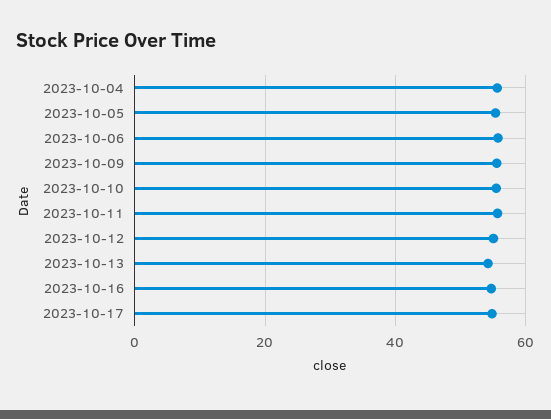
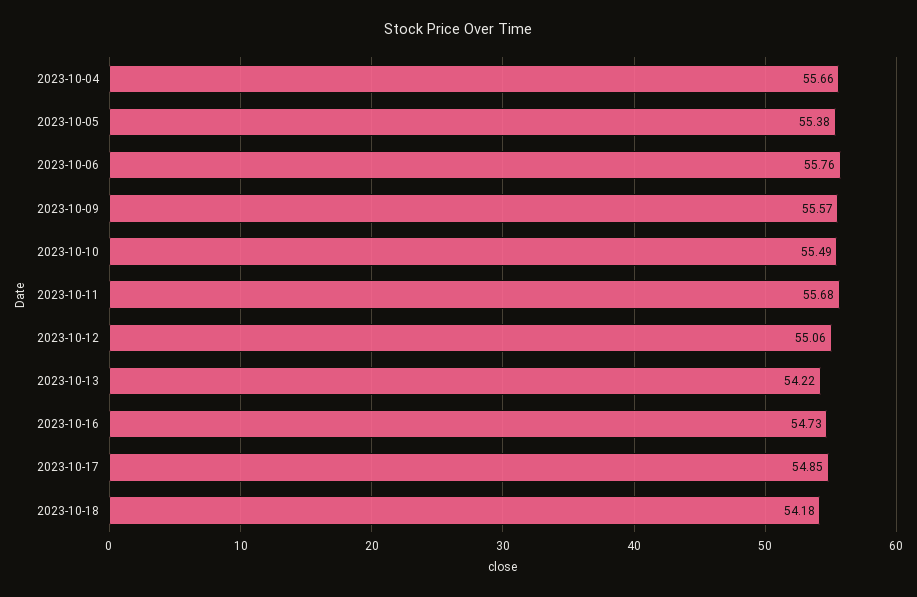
2023-10-18: none -> 54.18

